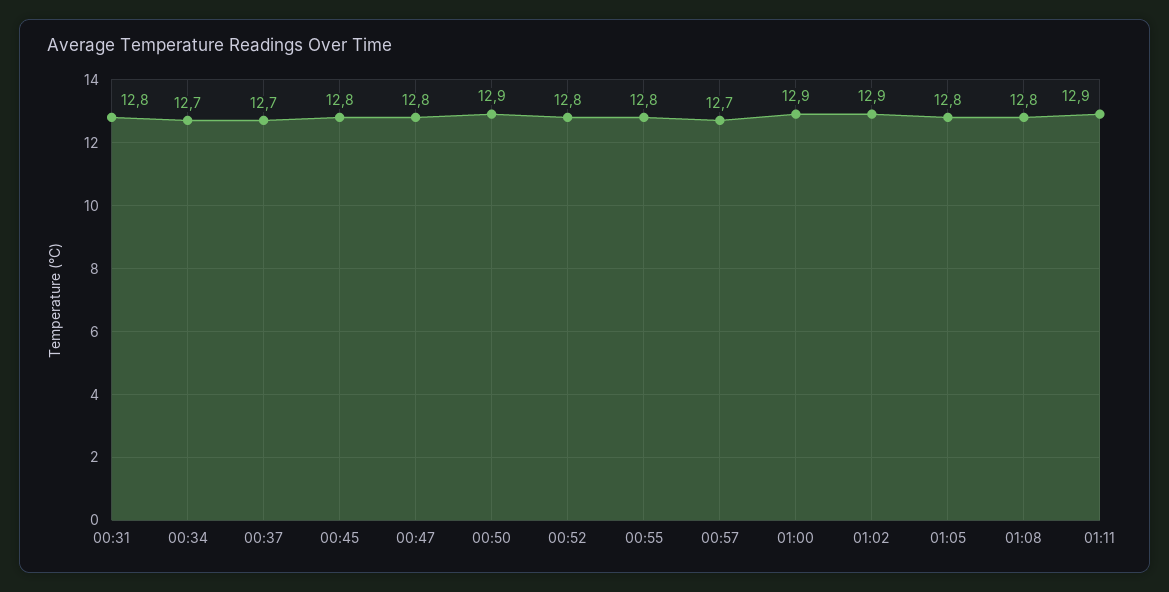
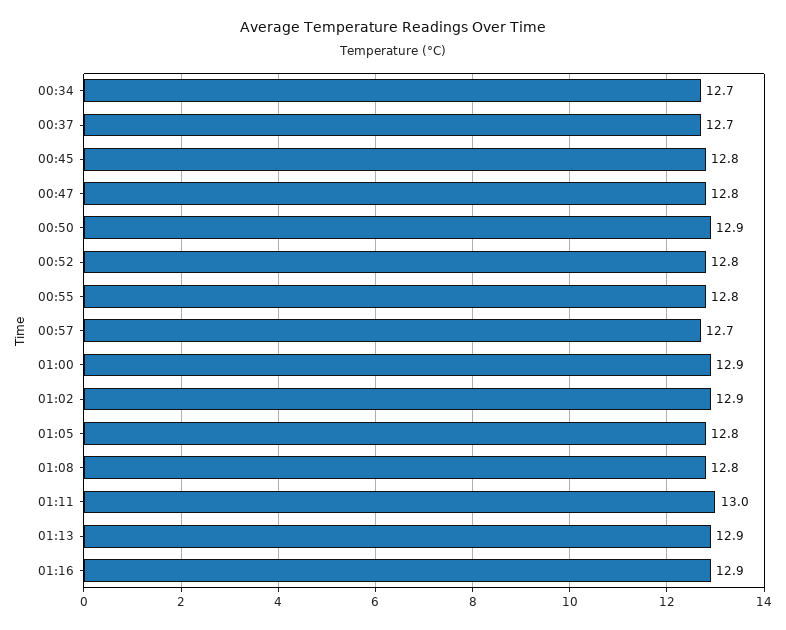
00:31: 12.8 -> none
01:11: 12.9 -> 13
01:13: none -> 12.9
01:16: none -> 12.9

